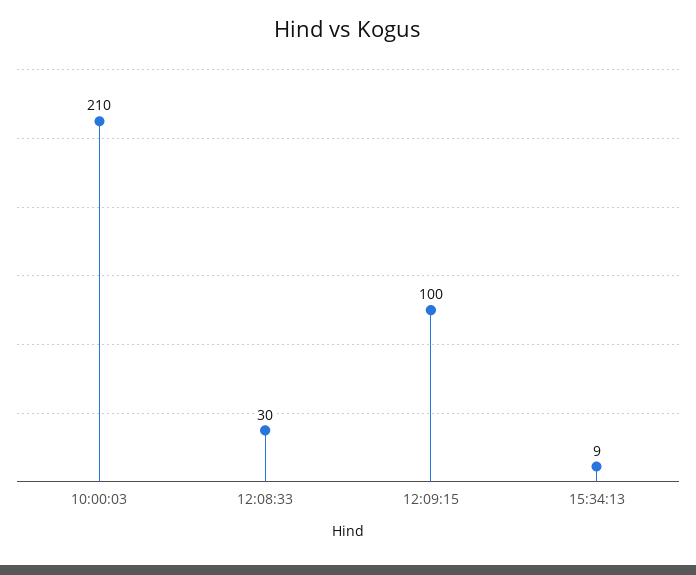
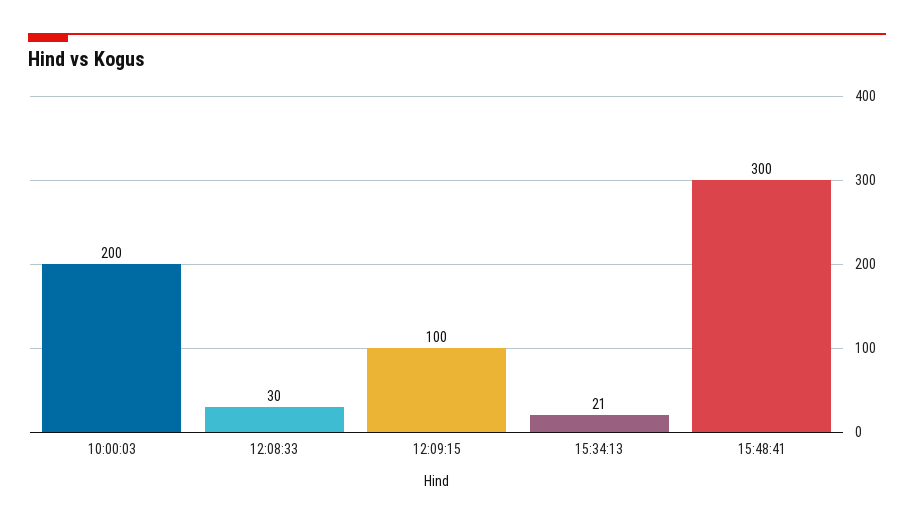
10:00:03: 210 -> 200
15:34:13: 9 -> 21
15:48:41: none -> 300

